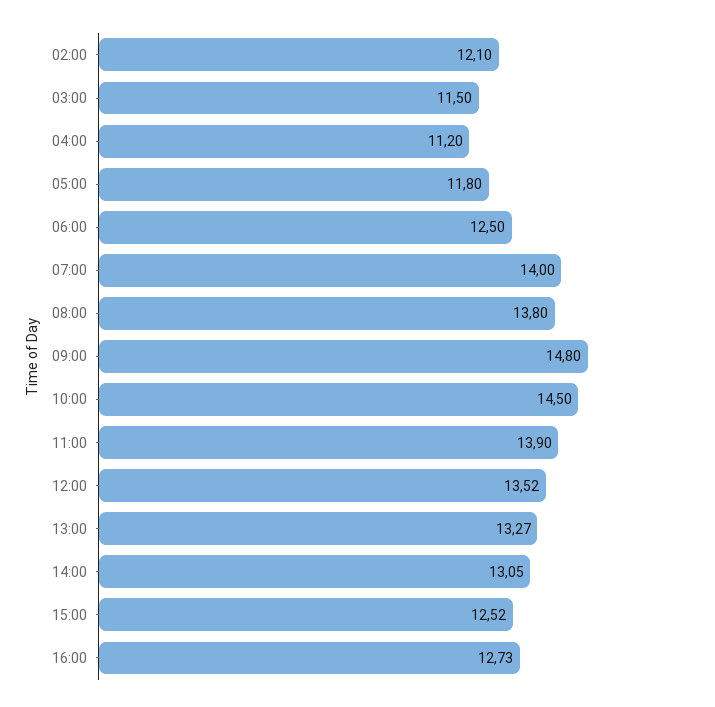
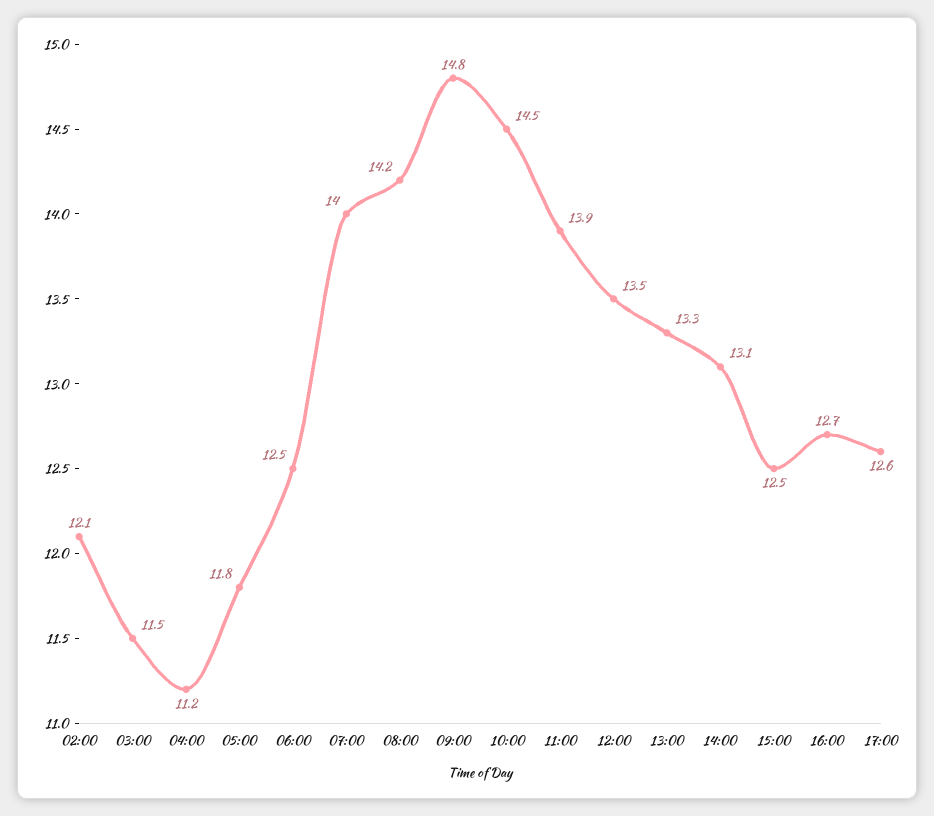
08:00: 13.8 -> 14.2
17:00: none -> 12.6

